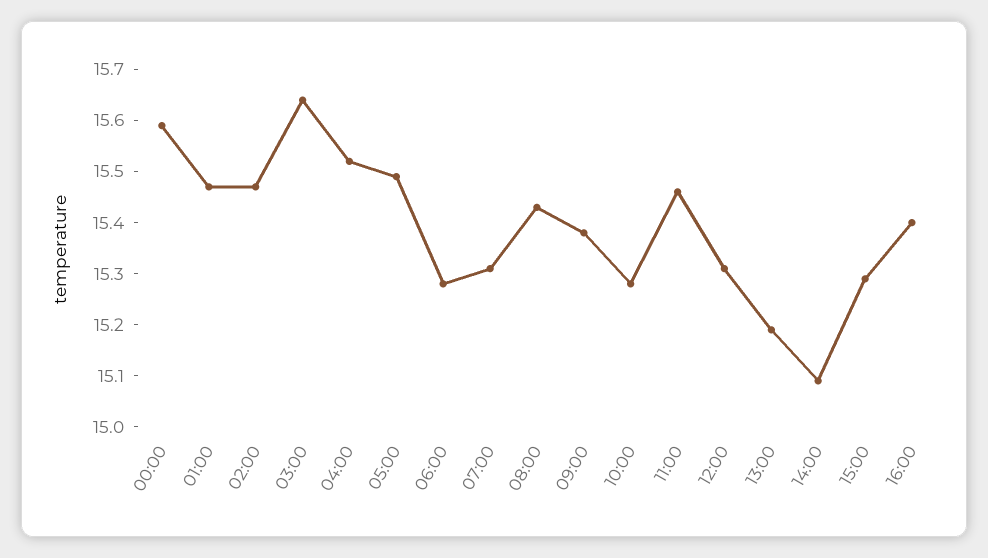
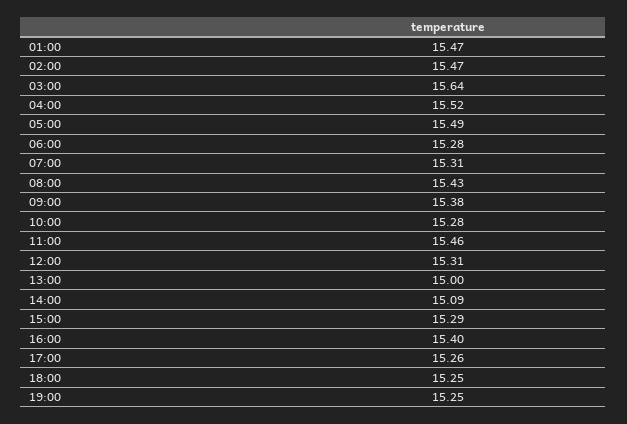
00:00: 15.6 -> none
13:00: 15.2 -> 15
17:00: none -> 15.26
18:00: none -> 15.25
19:00: none -> 15.25

